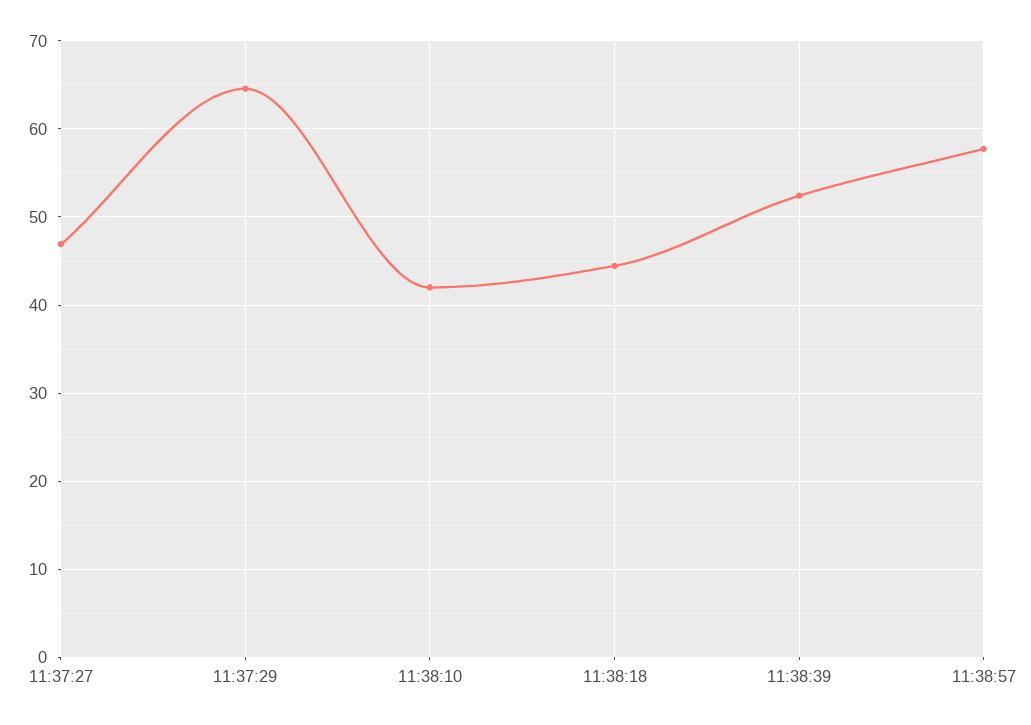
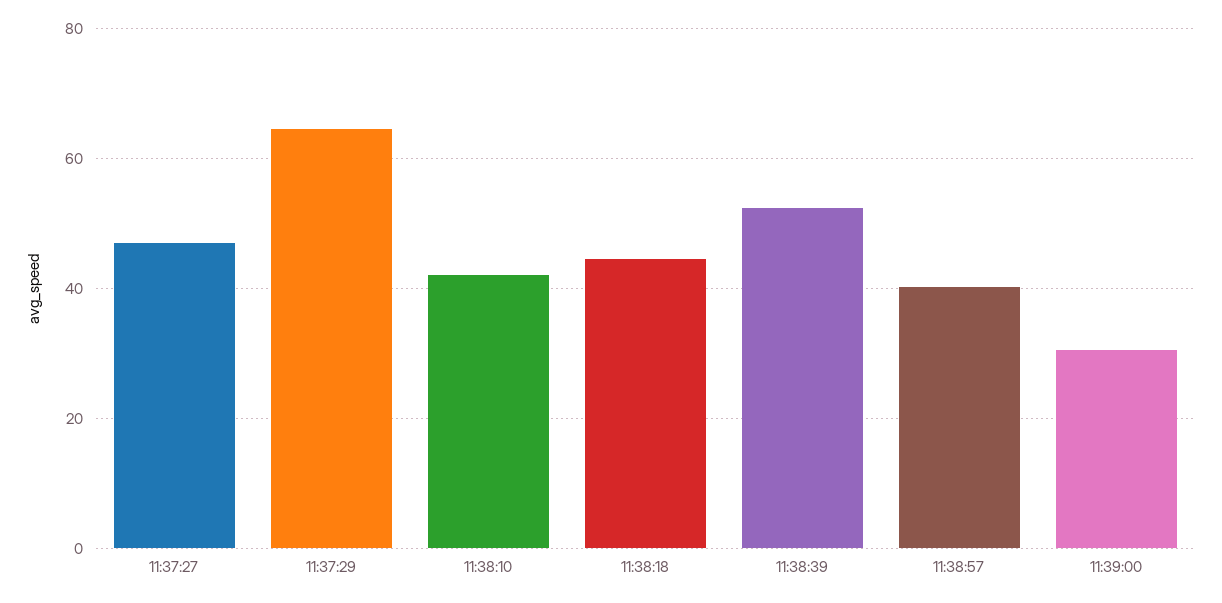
11:38:57: 58 -> 40
11:39:00: none -> 30

